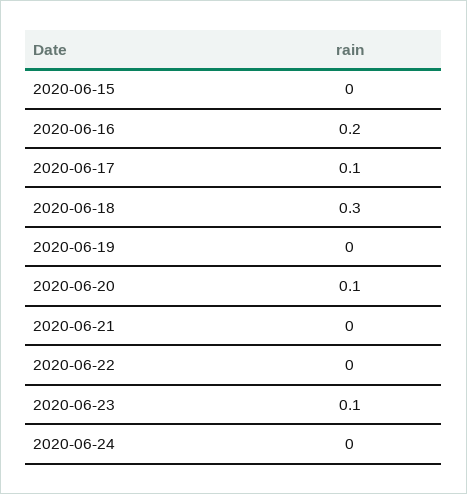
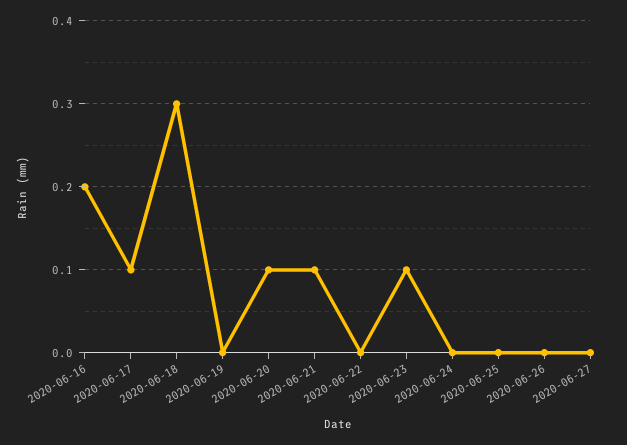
2020-06-15: 0 -> none
2020-06-21: 0 -> 0.1
2020-06-25: none -> 0
2020-06-26: none -> 0
2020-06-27: none -> 0

